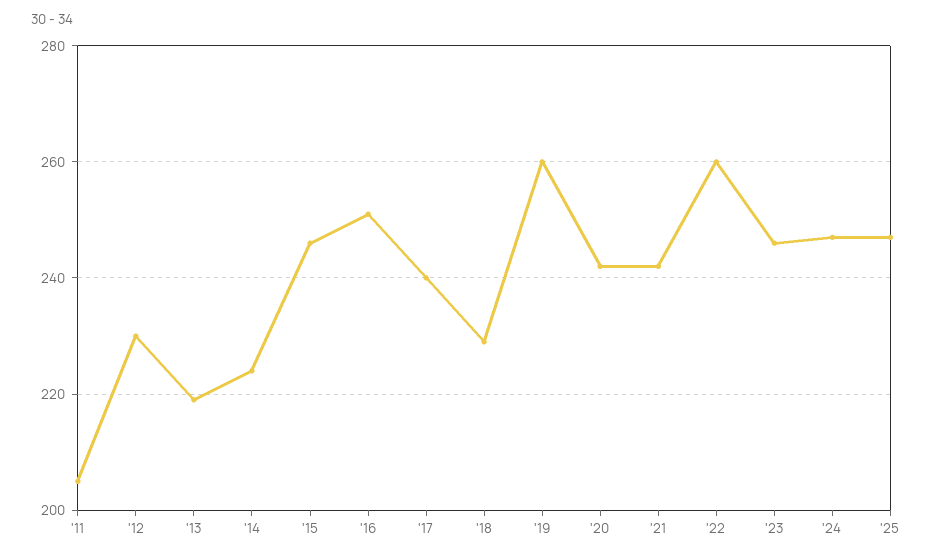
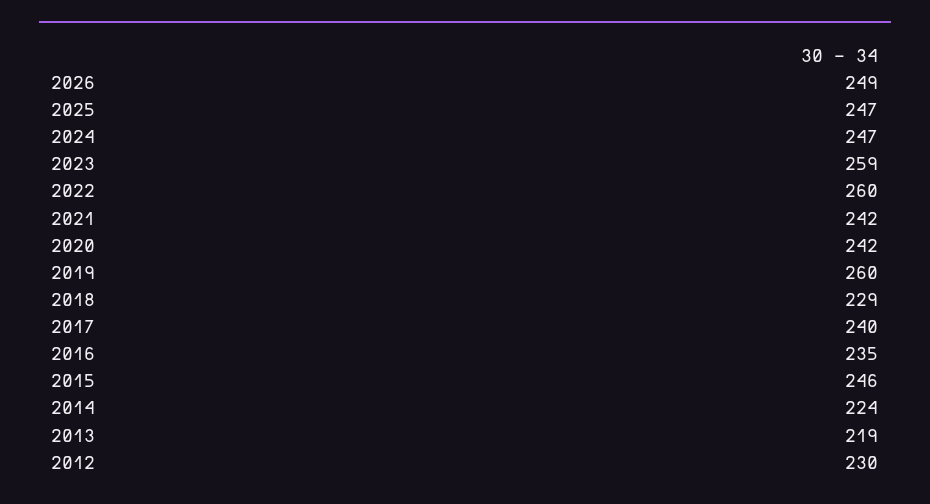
'11: 205 -> none
'16: 250 -> 235
'23: 245 -> 259
2026: none -> 249

